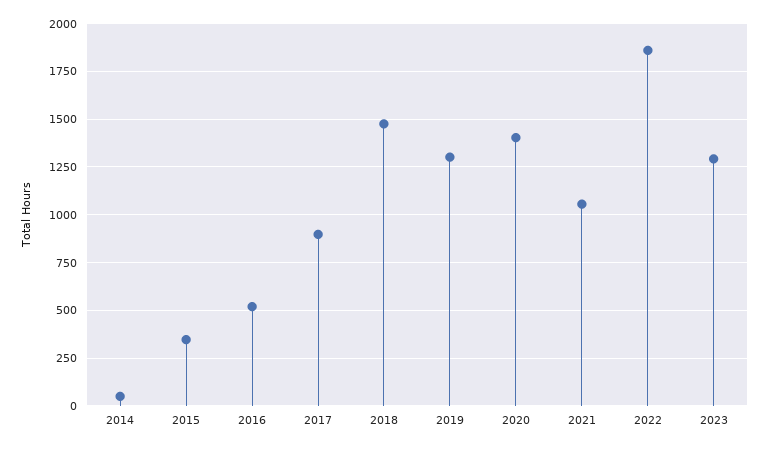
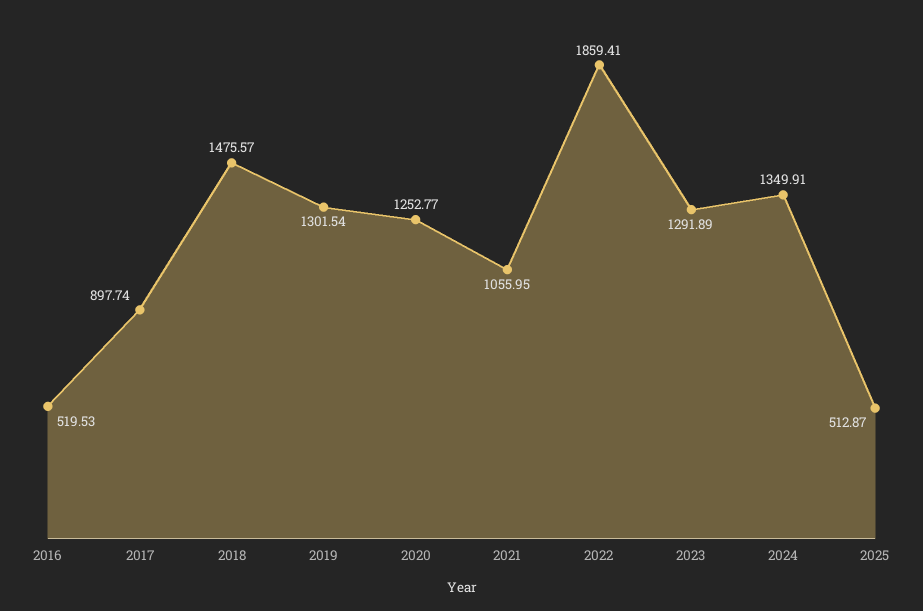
2014: 50 -> none
2015: 350 -> none
2020: 1400 -> 1252.77
2024: none -> 1349.91
2025: none -> 512.87

